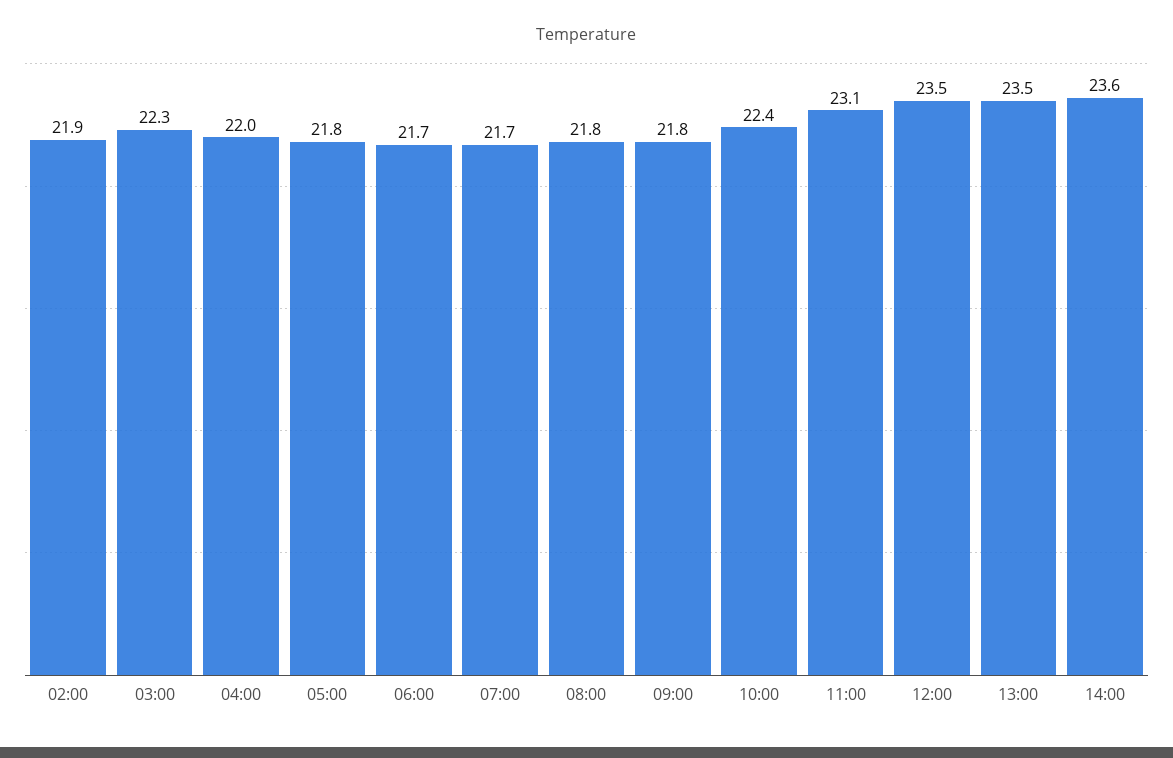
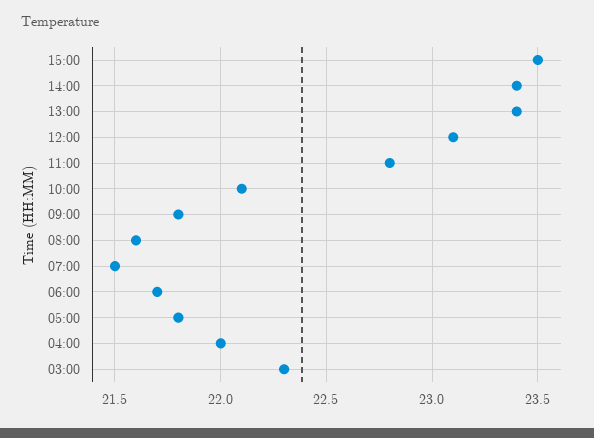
02:00: 21.9 -> none
07:00: 21.7 -> 21.5
08:00: 21.8 -> 21.6
10:00: 22.4 -> 22.1
11:00: 23.1 -> 22.8
12:00: 23.5 -> 23.1
13:00: 23.5 -> 23.4
14:00: 23.6 -> 23.4
15:00: none -> 23.5

